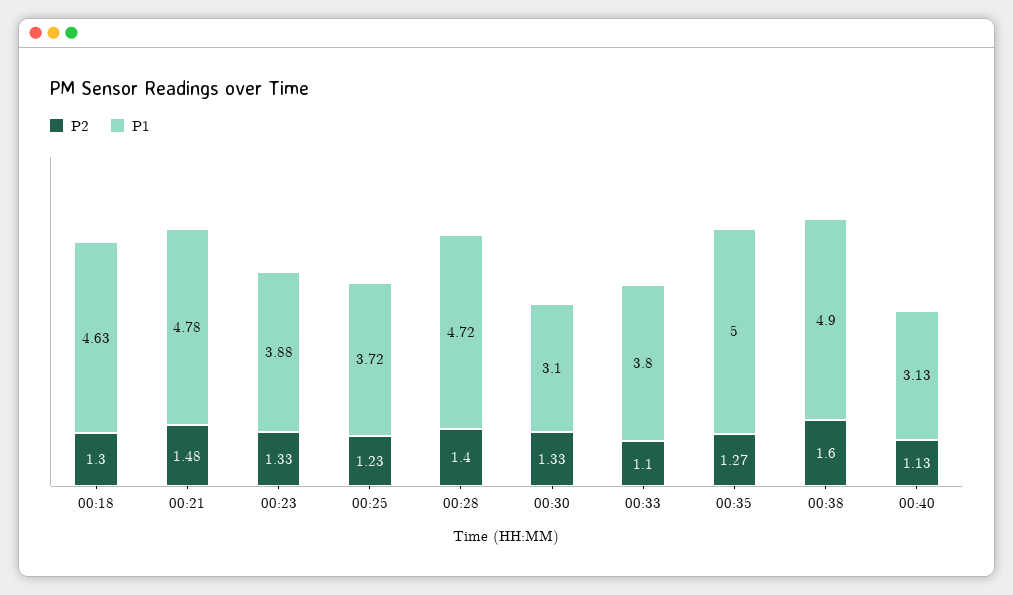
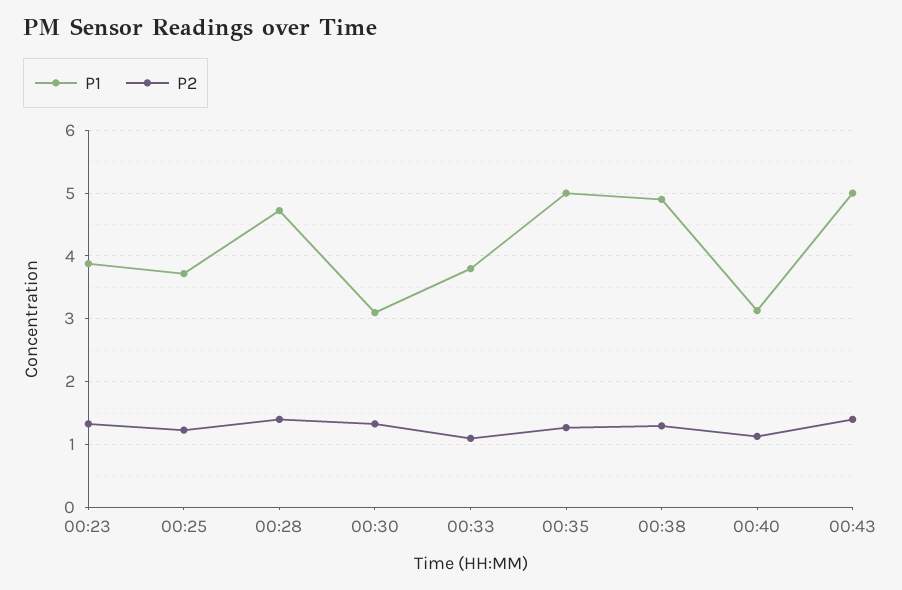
P2, 00:18: 1.3 -> none
P1, 00:18: 4.63 -> none
P2, 00:21: 1.48 -> none
P1, 00:21: 4.78 -> none
P2, 00:38: 1.6 -> 1.3
P1, 00:43: none -> 5
P2, 00:43: none -> 1.4

